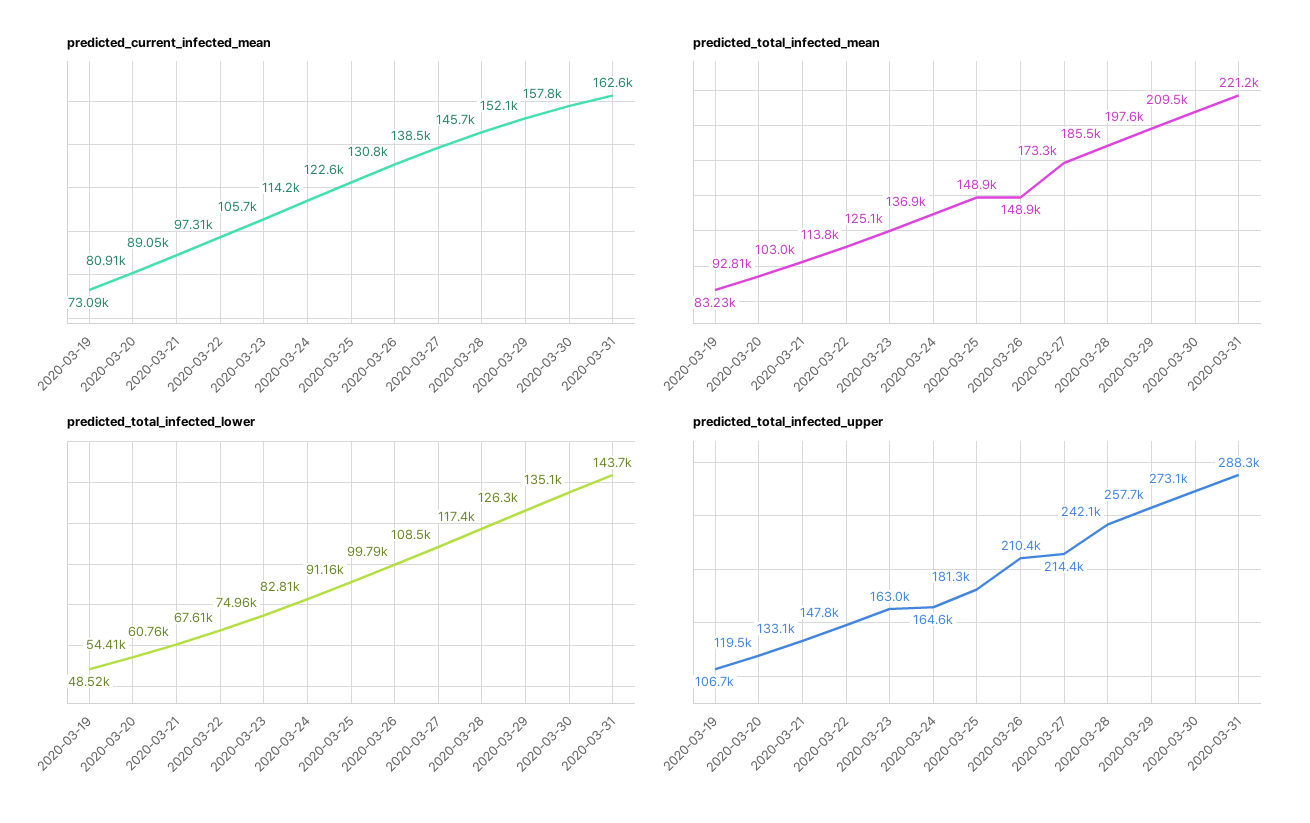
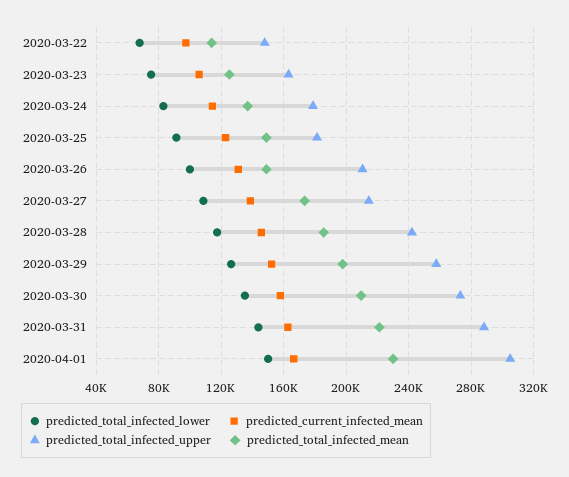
predicted_current_infected_mean, 2020-03-19: 73090 -> none
predicted_current_infected_mean, 2020-03-20: 80910 -> none
predicted_current_infected_mean, 2020-03-21: 89050 -> none
predicted_total_infected_mean, 2020-03-19: 83230 -> none
predicted_total_infected_mean, 2020-03-20: 92810 -> none
predicted_total_infected_mean, 2020-03-21: 103000 -> none
predicted_total_infected_lower, 2020-03-19: 48520 -> none
predicted_total_infected_lower, 2020-03-20: 54410 -> none
predicted_total_infected_lower, 2020-03-21: 60760 -> none
predicted_total_infected_upper, 2020-03-19: 106700 -> none
predicted_total_infected_upper, 2020-03-20: 119500 -> none
predicted_total_infected_upper, 2020-03-21: 133100 -> none
predicted_total_infected_upper, 2020-03-24: 164600 -> 180000
predicted_total_infected_lower, 2020-04-01: none -> 150000
predicted_current_infected_mean, 2020-04-01: none -> 165000
predicted_total_infected_upper, 2020-04-01: none -> 305000
predicted_total_infected_mean, 2020-04-01: none -> 230000

